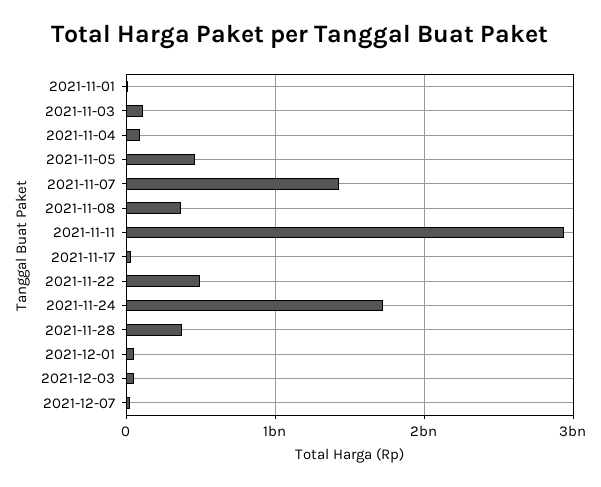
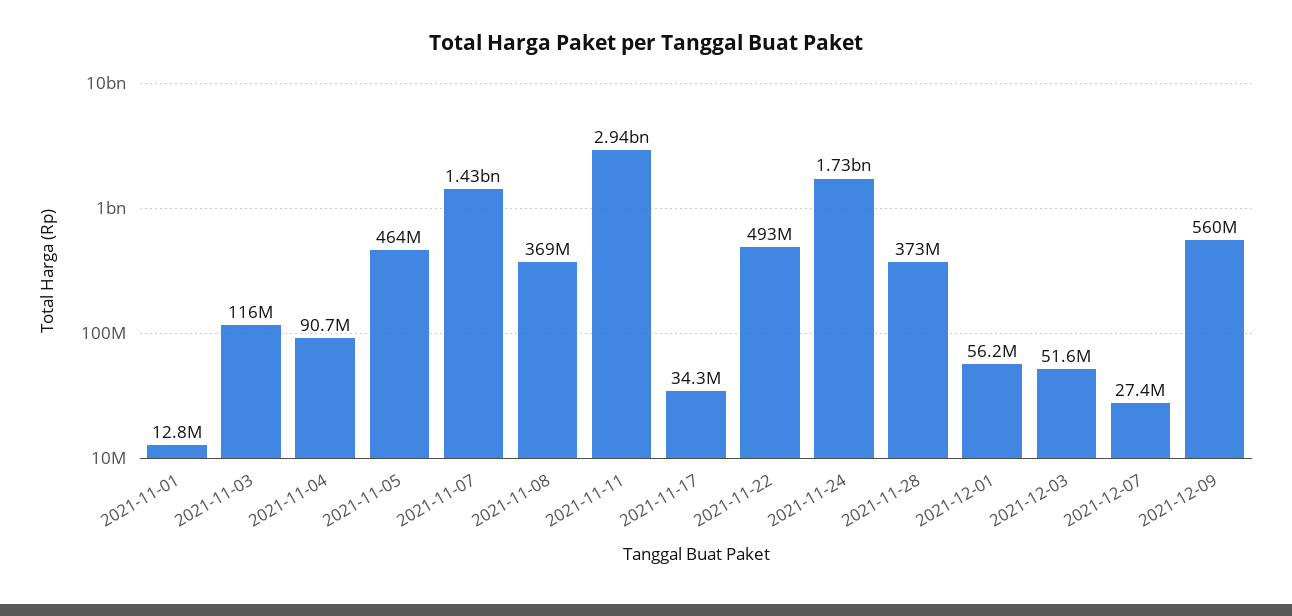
2021-12-09: none -> 560000000

